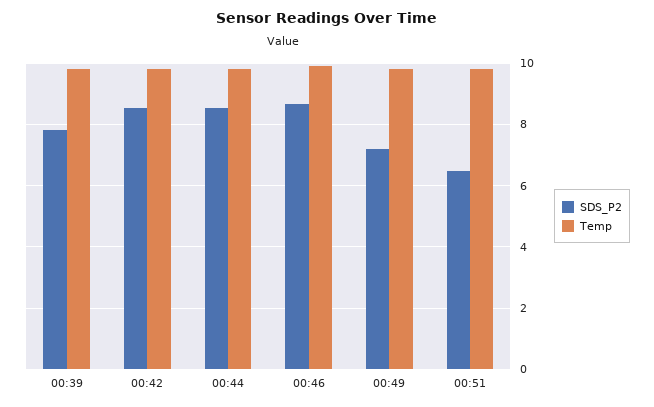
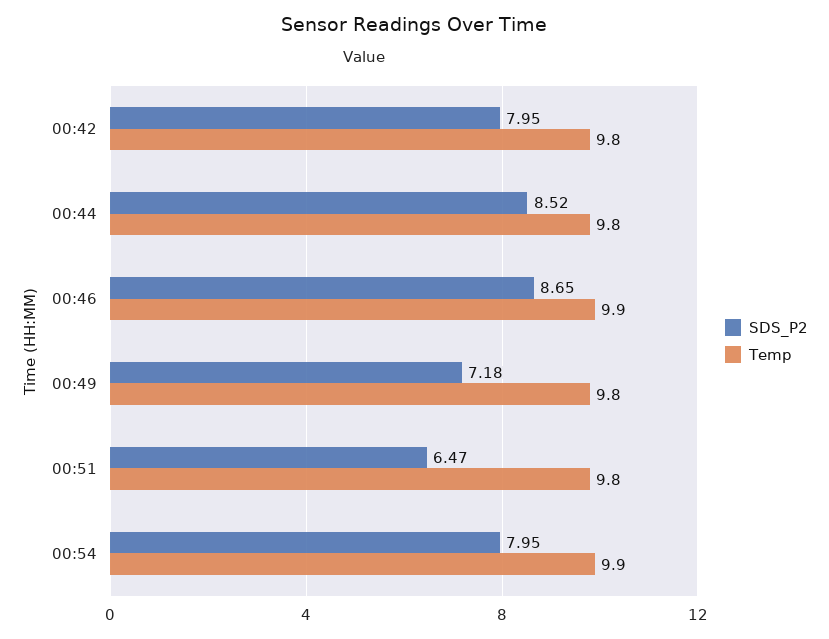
SDS_P2, 00:39: 7.8 -> none
Temp, 00:39: 9.8 -> none
SDS_P2, 00:42: 8.6 -> 7.95
SDS_P2, 00:54: none -> 7.95
Temp, 00:54: none -> 9.9

